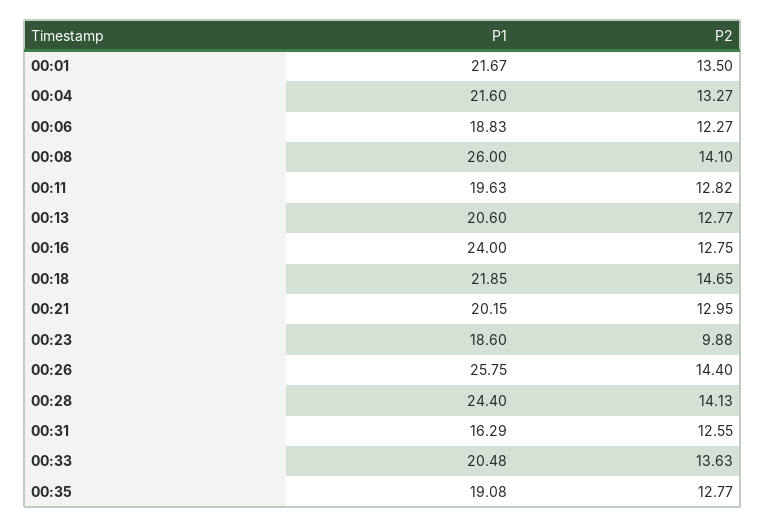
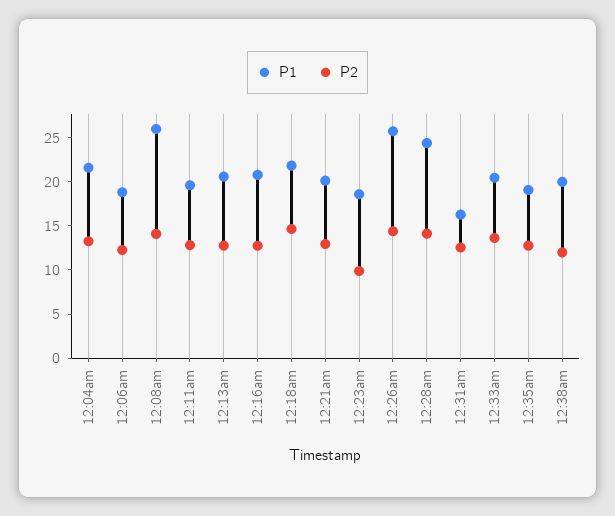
P1, 00:01: 21.67 -> none
P2, 00:01: 13.5 -> none
P1, 00:16: 24 -> 21
P1, 12:38am: none -> 20
P2, 12:38am: none -> 12

